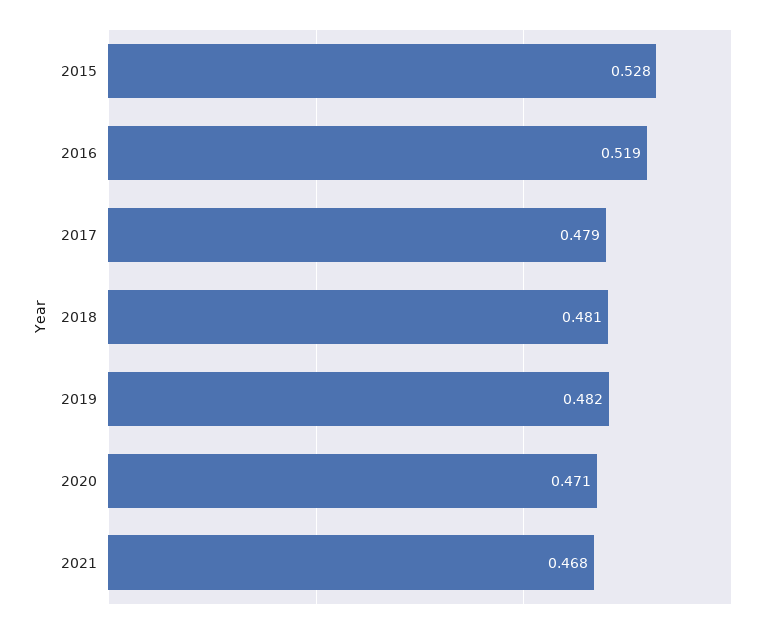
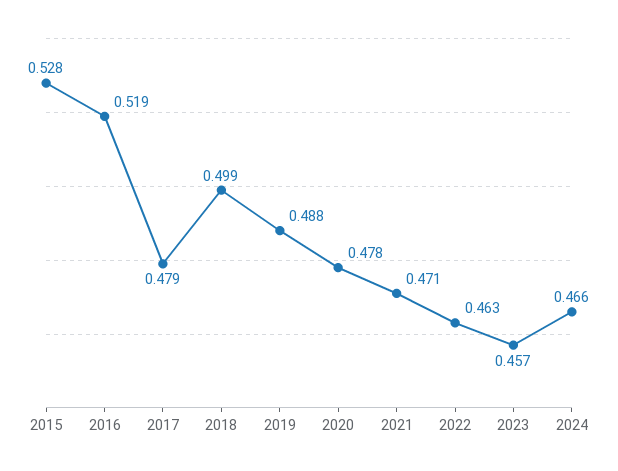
2018: 0.481 -> 0.499
2019: 0.482 -> 0.488
2020: 0.471 -> 0.478
2021: 0.468 -> 0.471
2022: none -> 0.463
2023: none -> 0.457
2024: none -> 0.466

